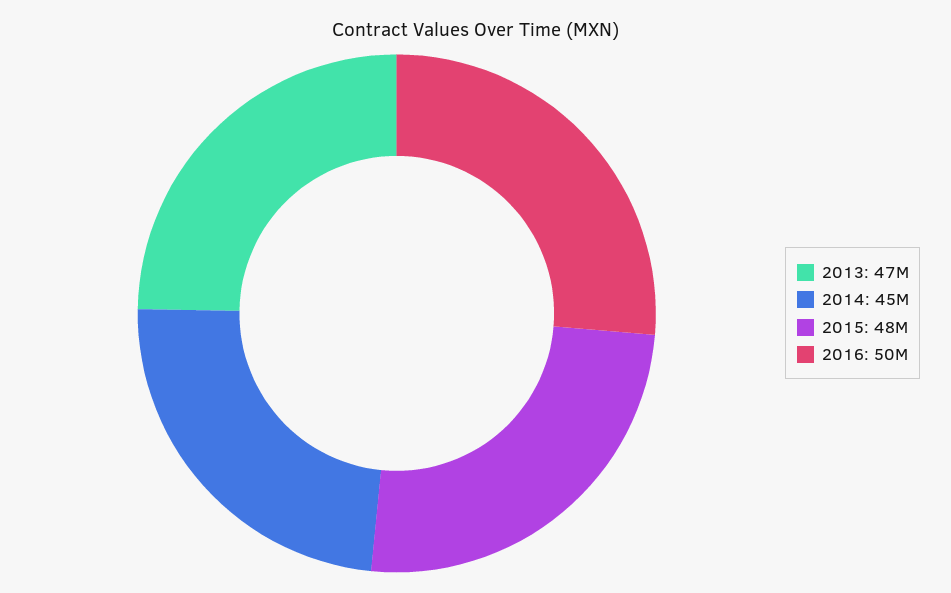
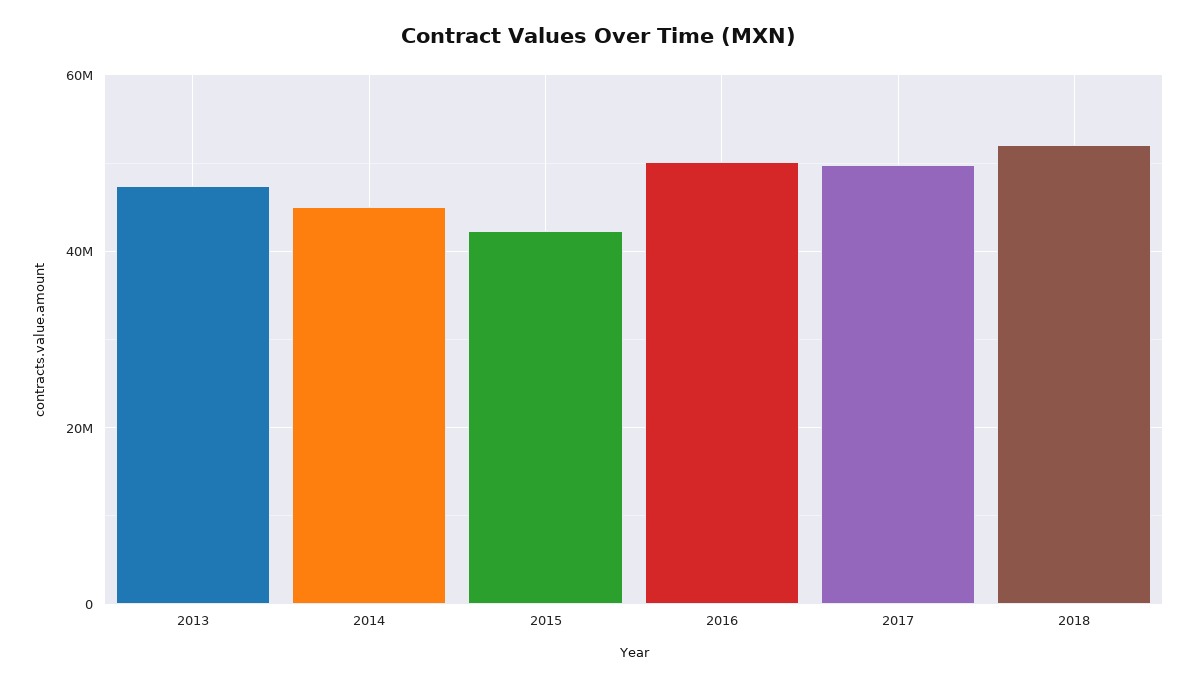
2015: 48000000 -> 42000000
2017: none -> 50000000
2018: none -> 52000000

